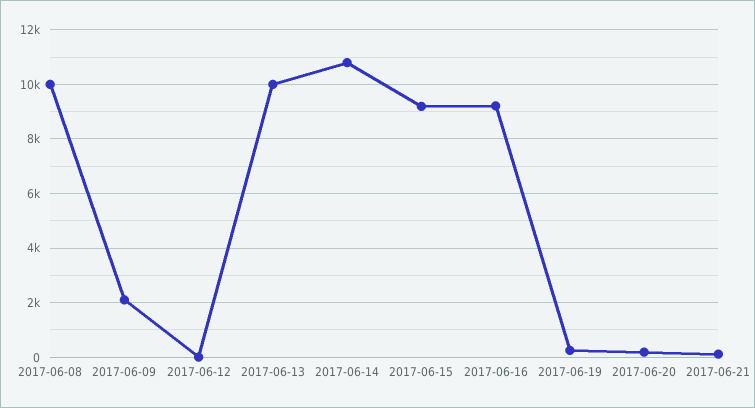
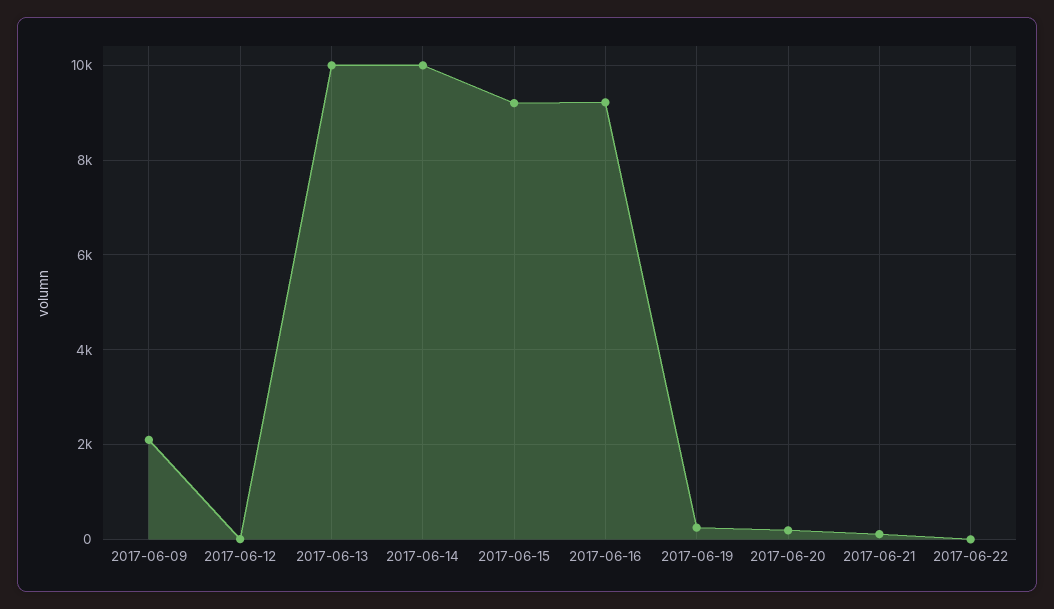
2017-06-08: 10000 -> none
2017-06-14: 10750 -> 10000
2017-06-22: none -> 0

